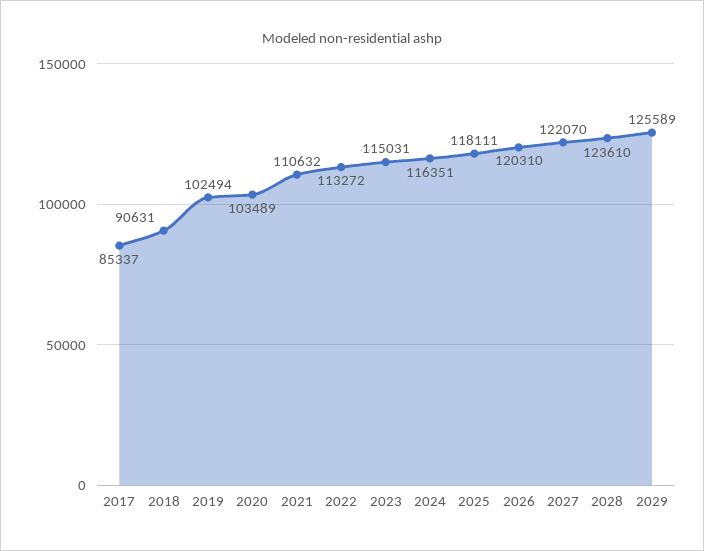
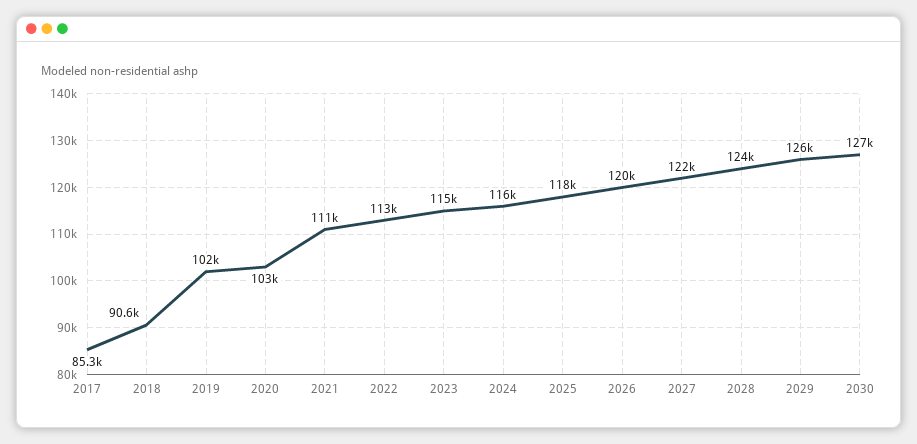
2030: none -> 127000

